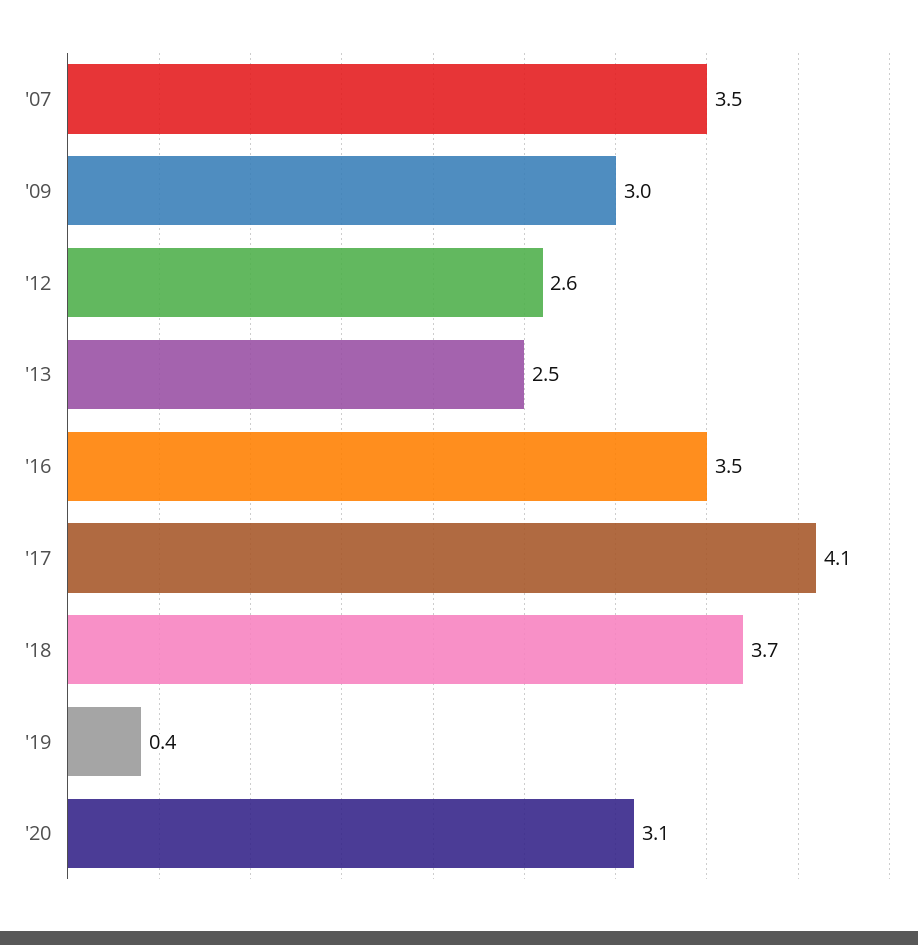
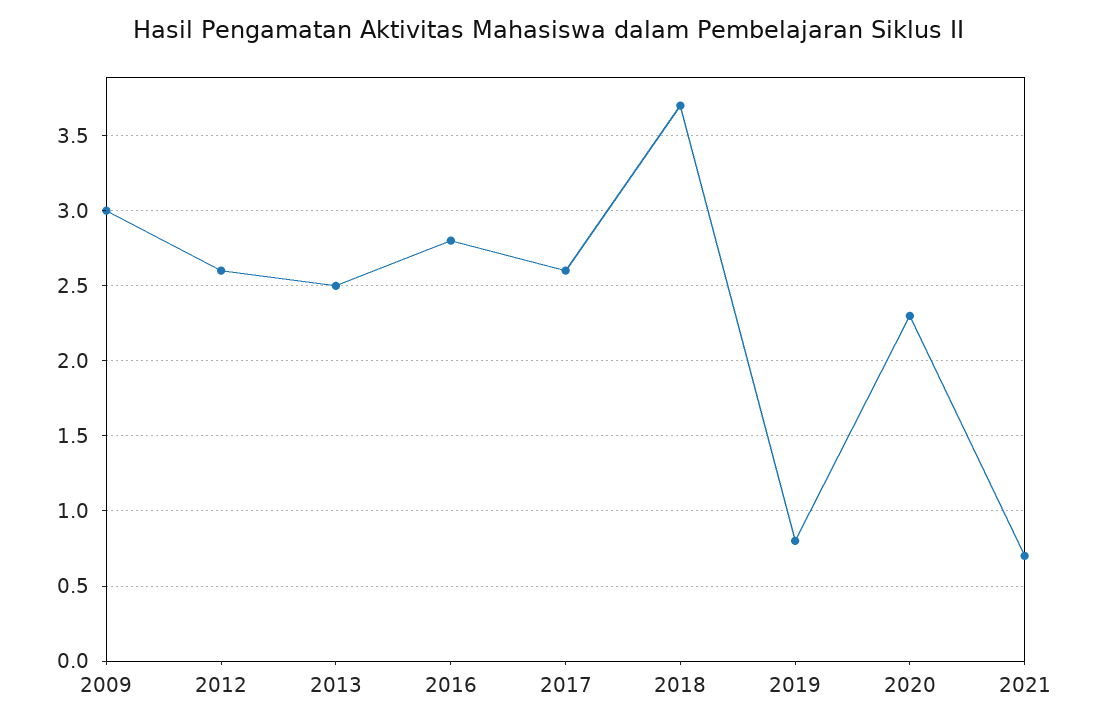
'07: 3.5 -> none
'16: 3.5 -> 2.8
'17: 4.1 -> 2.6
'19: 0.4 -> 0.8
'20: 3.1 -> 2.3
2021: none -> 0.7

